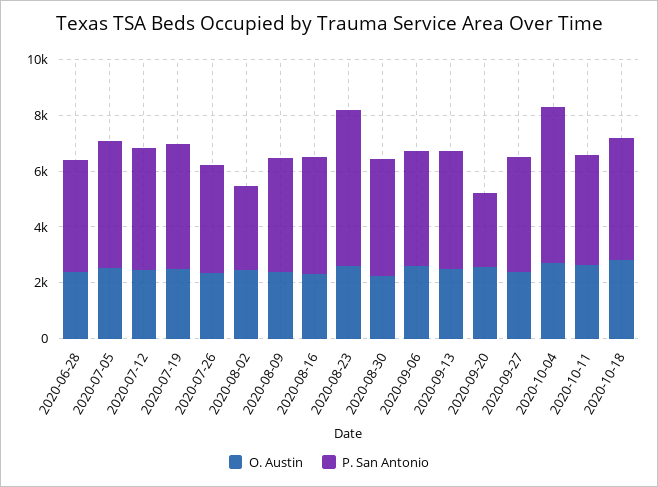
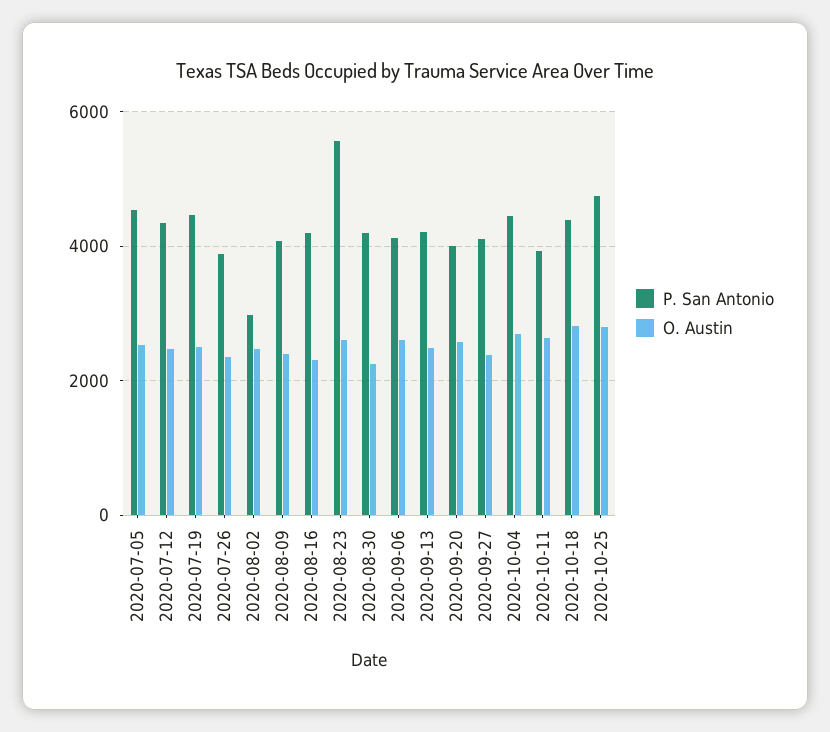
O. Austin, 2020-06-28: 2500 -> none
P. San Antonio, 2020-06-28: 4000 -> none
P. San Antonio, 2020-09-20: 2500 -> 4000
P. San Antonio, 2020-10-04: 5500 -> 4400
P. San Antonio, 2020-10-25: none -> 4800
O. Austin, 2020-10-25: none -> 2800

